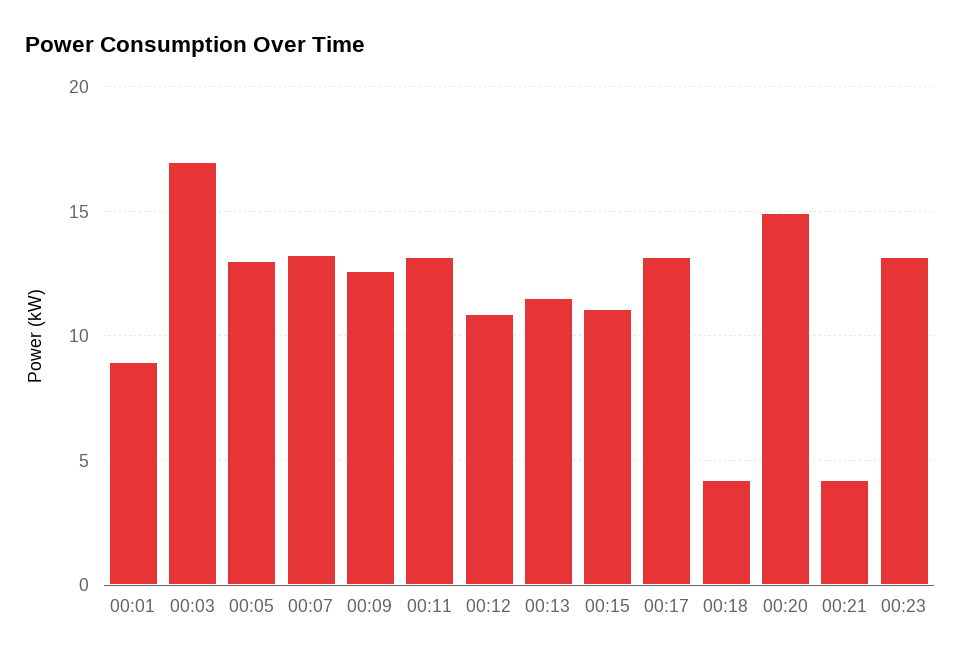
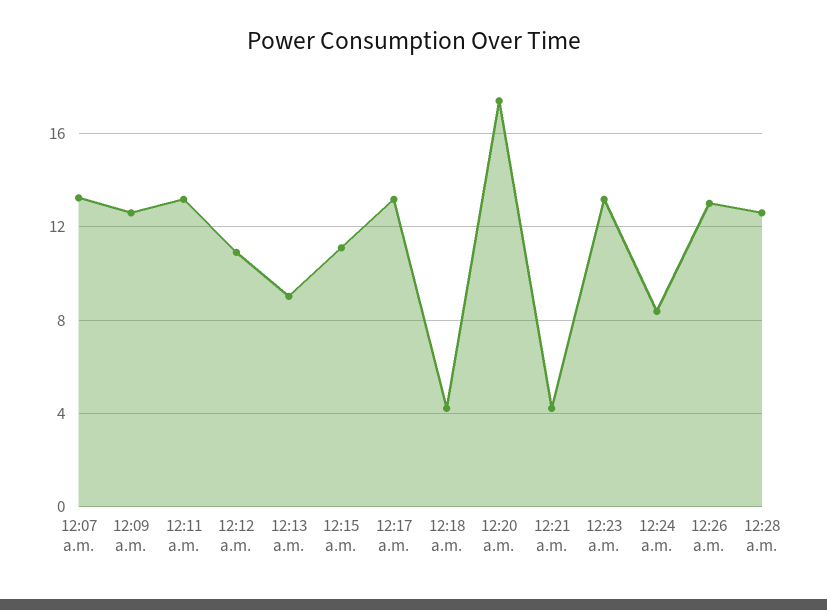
00:01: 9 -> none
00:03: 17 -> none
00:05: 13 -> none
00:13: 11.5 -> 9
00:20: 15 -> 17.5
12:24 a.m.: none -> 8.5
12:26 a.m.: none -> 13
12:28 a.m.: none -> 12.5

